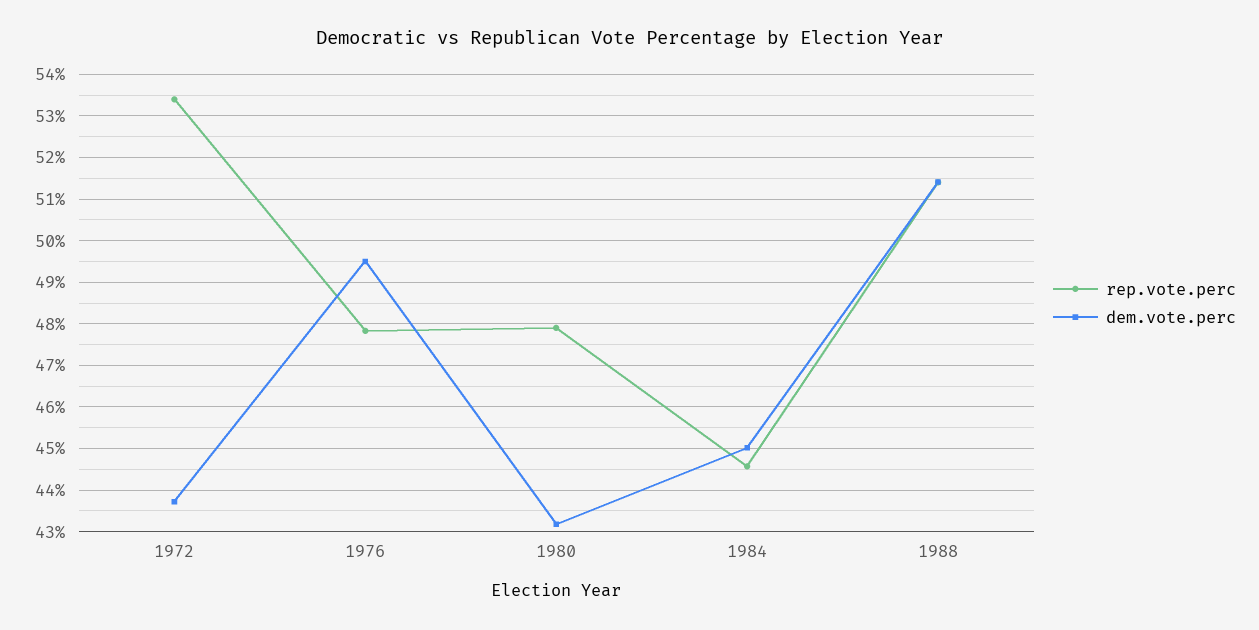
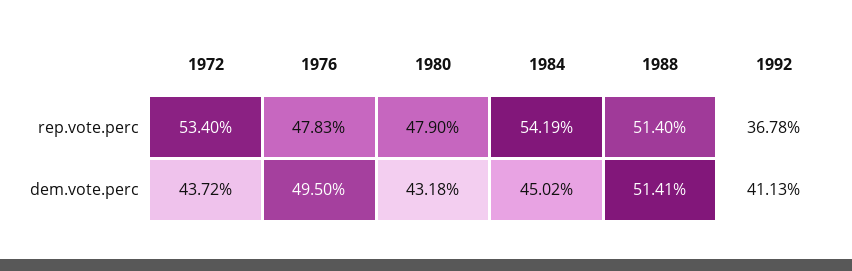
rep.vote.perc, 1984: 44.6 -> 54.19
rep.vote.perc, 1992: none -> 36.78
dem.vote.perc, 1992: none -> 41.13

